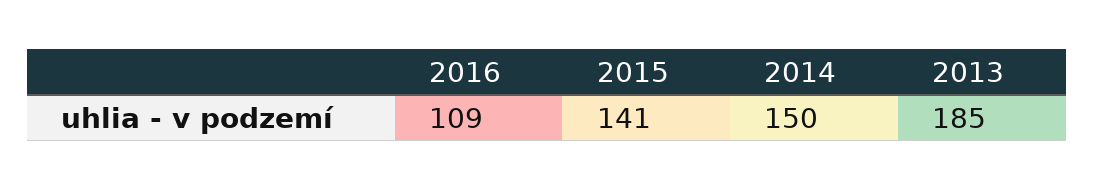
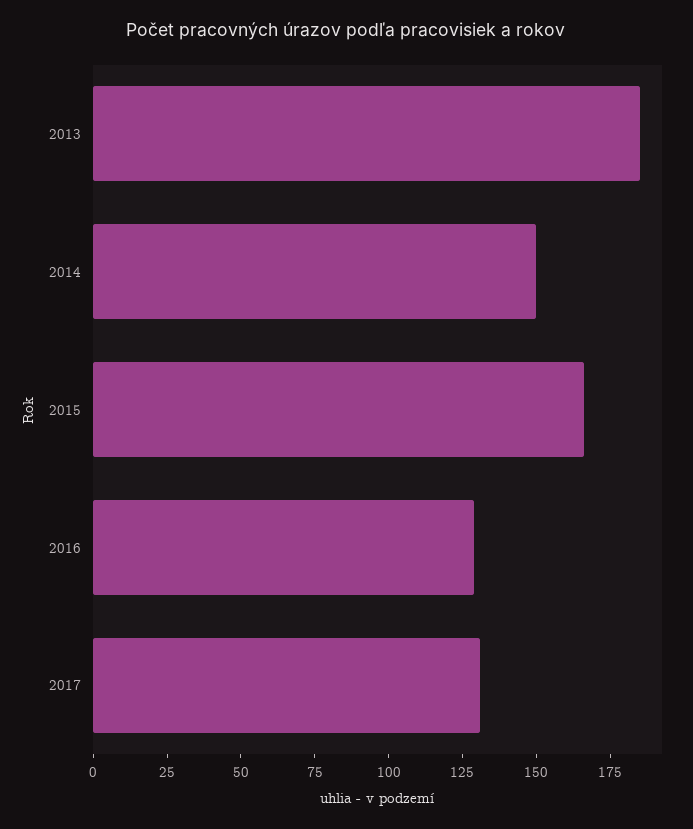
2016: 109 -> 130
2015: 141 -> 165
2017: none -> 130

